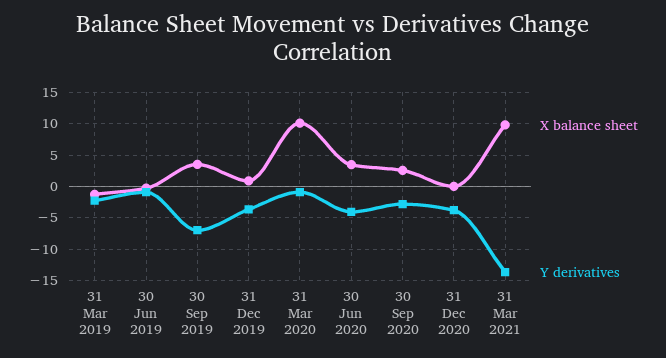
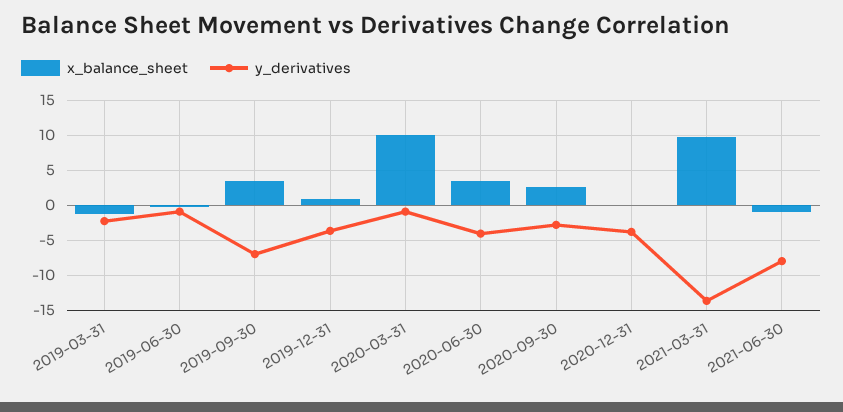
X balance sheet, 2021-06-30: none -> -1
Y derivatives, 2021-06-30: none -> -8

